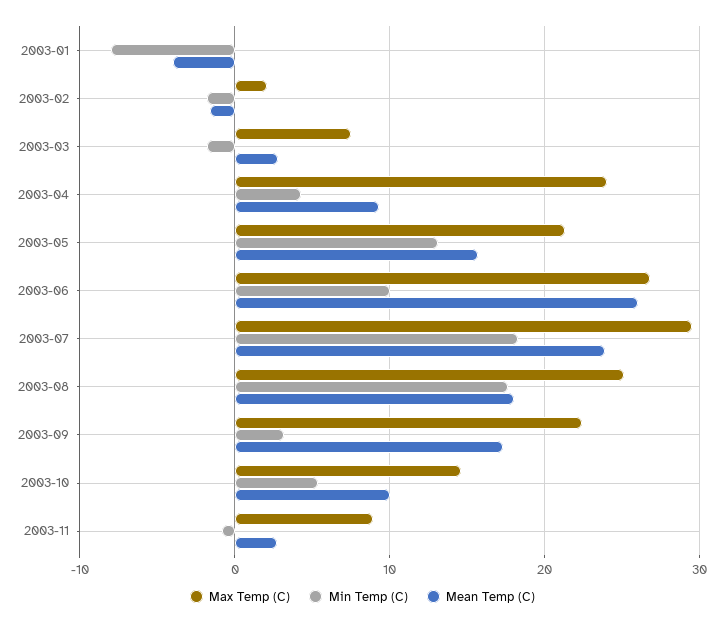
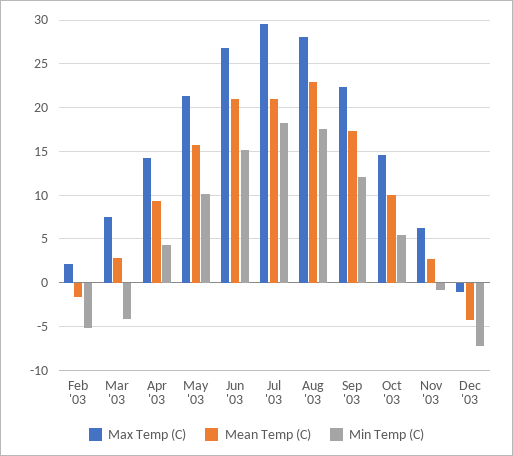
Max Temp (C), 2003-01: 0 -> none
Min Temp (C), 2003-01: -8 -> none
Mean Temp (C), 2003-01: -4 -> none
Min Temp (C), 2003-02: -2 -> -5
Min Temp (C), 2003-03: -2 -> -4
Max Temp (C), 2003-04: 24 -> 14
Min Temp (C), 2003-05: 13 -> 10
Min Temp (C), 2003-06: 10 -> 15
Mean Temp (C), 2003-06: 26 -> 21
Mean Temp (C), 2003-07: 24 -> 21
Max Temp (C), 2003-08: 25 -> 28
Mean Temp (C), 2003-08: 18 -> 23
Min Temp (C), 2003-09: 3 -> 12
Max Temp (C), 2003-11: 9 -> 6
Max Temp (C), Dec '03: none -> -1
Mean Temp (C), Dec '03: none -> -4
Min Temp (C), Dec '03: none -> -7

